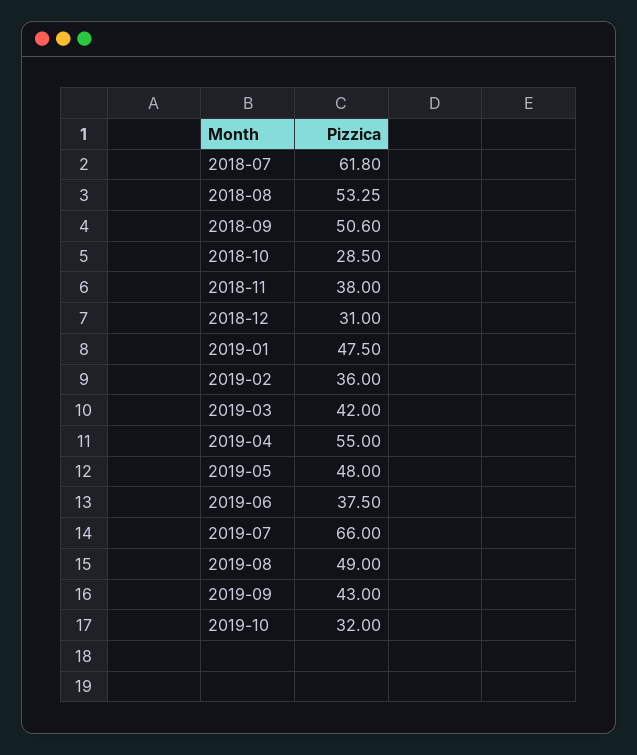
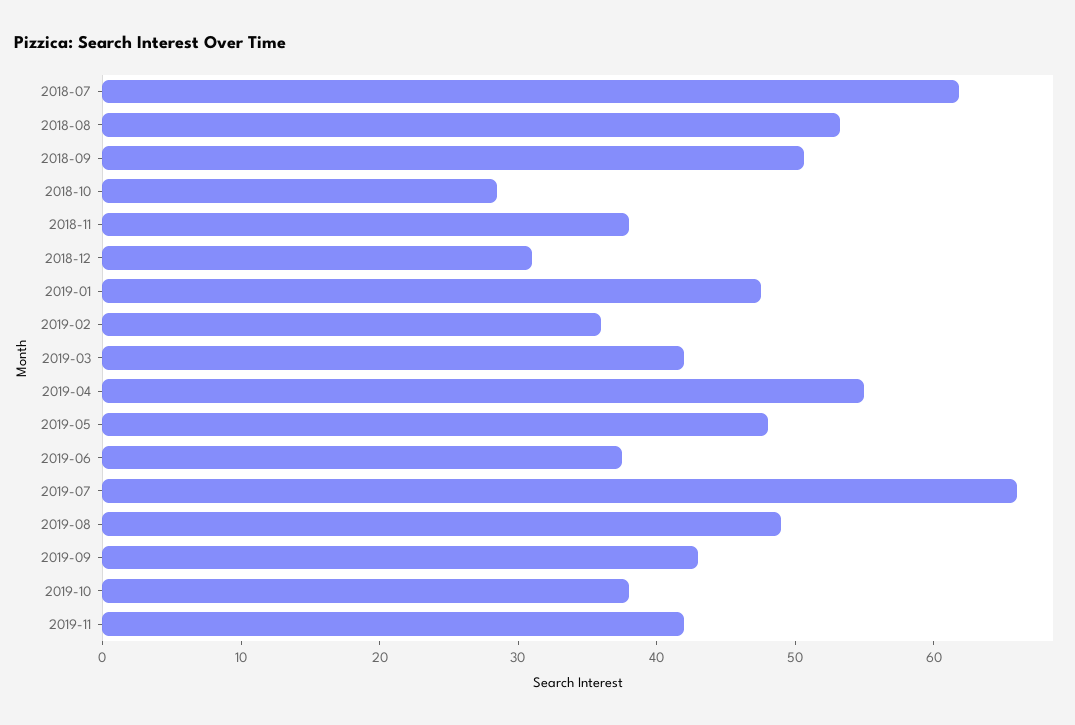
2019-10: 32 -> 38
2019-11: none -> 42

